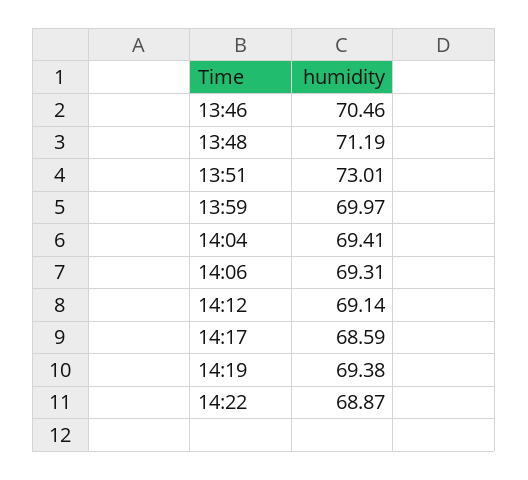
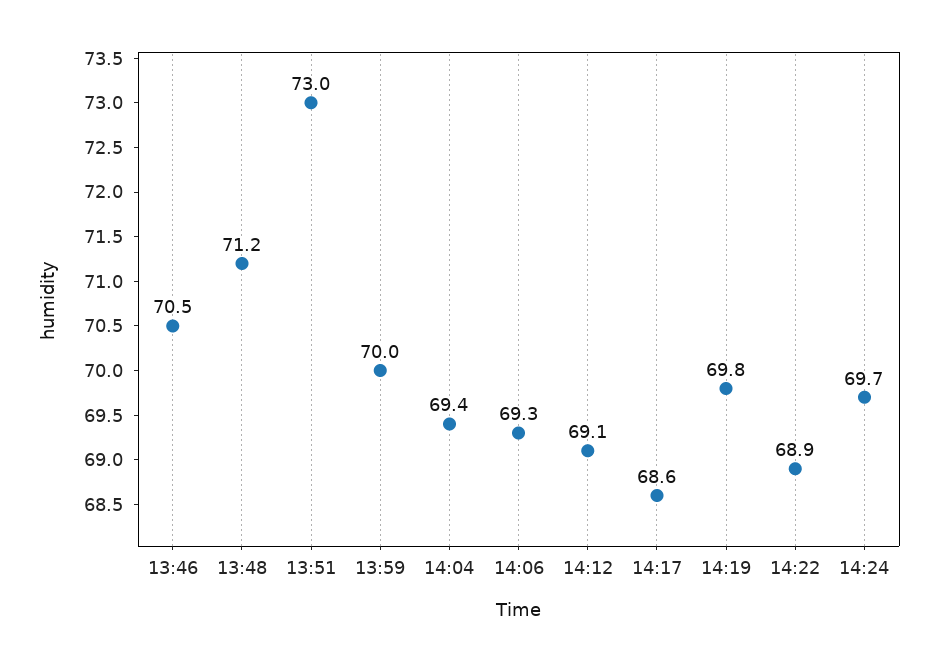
14:19: 69.38 -> 69.8
14:24: none -> 69.7

